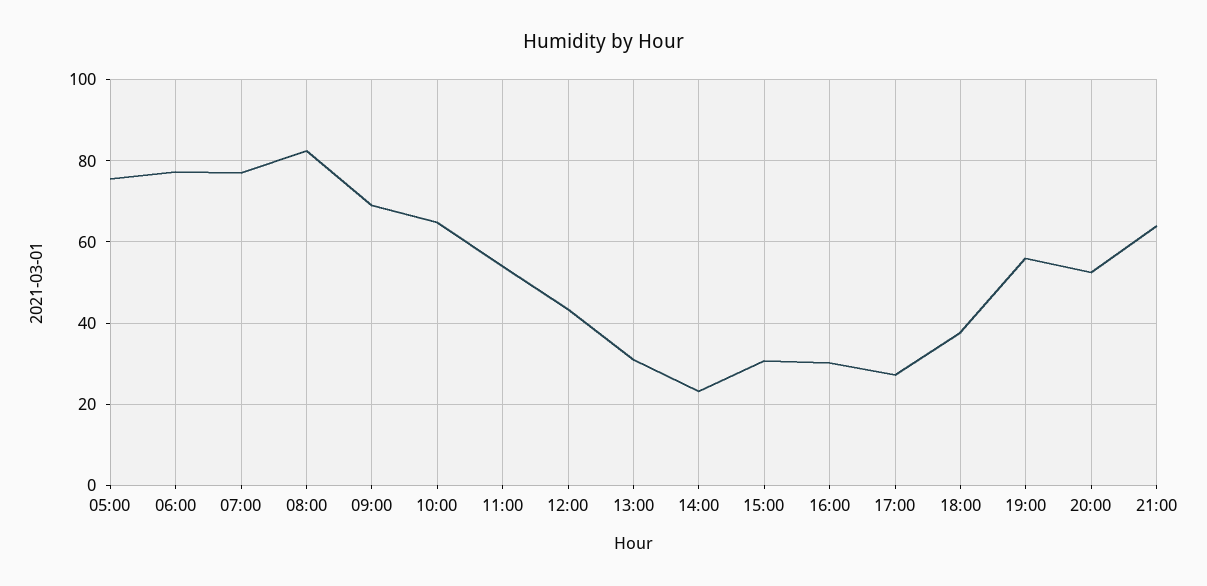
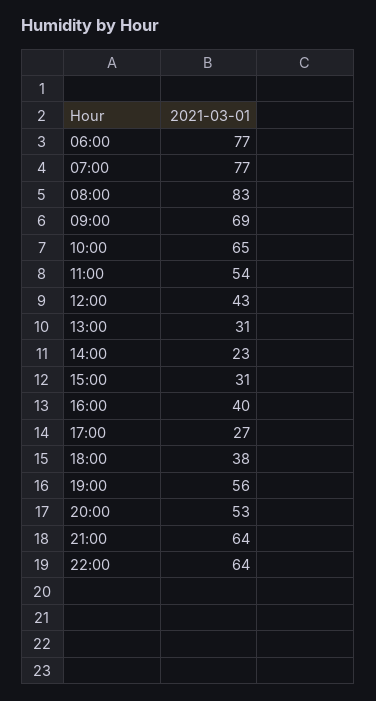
05:00: 76 -> none
16:00: 30 -> 40
22:00: none -> 64

